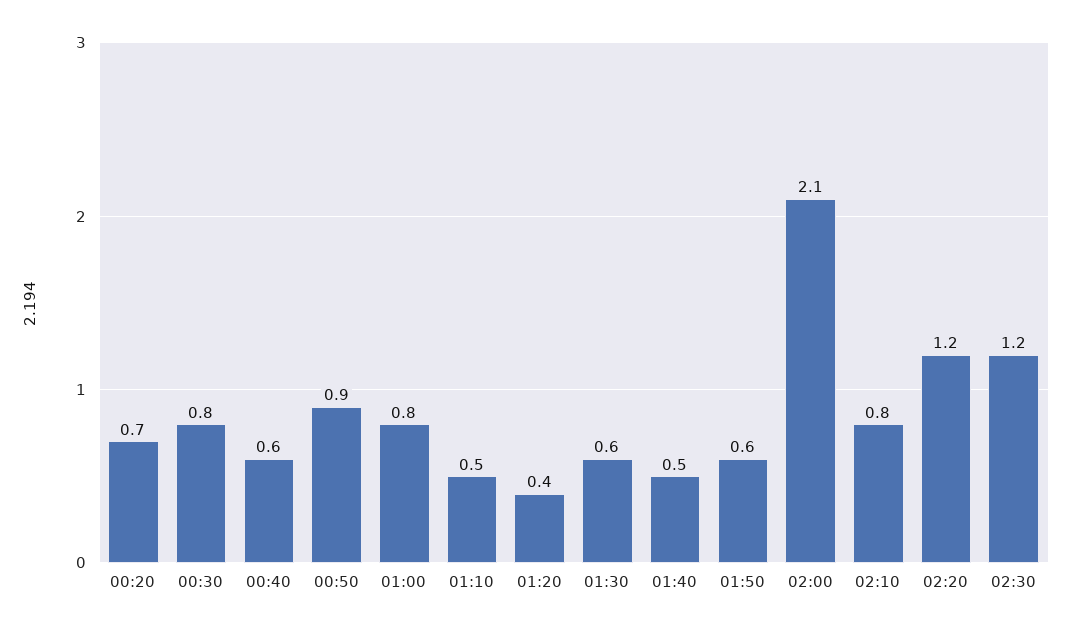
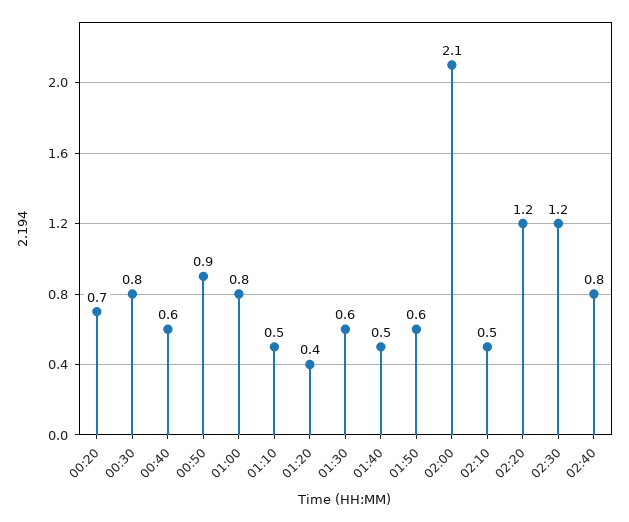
02:10: 0.8 -> 0.5
02:40: none -> 0.8

